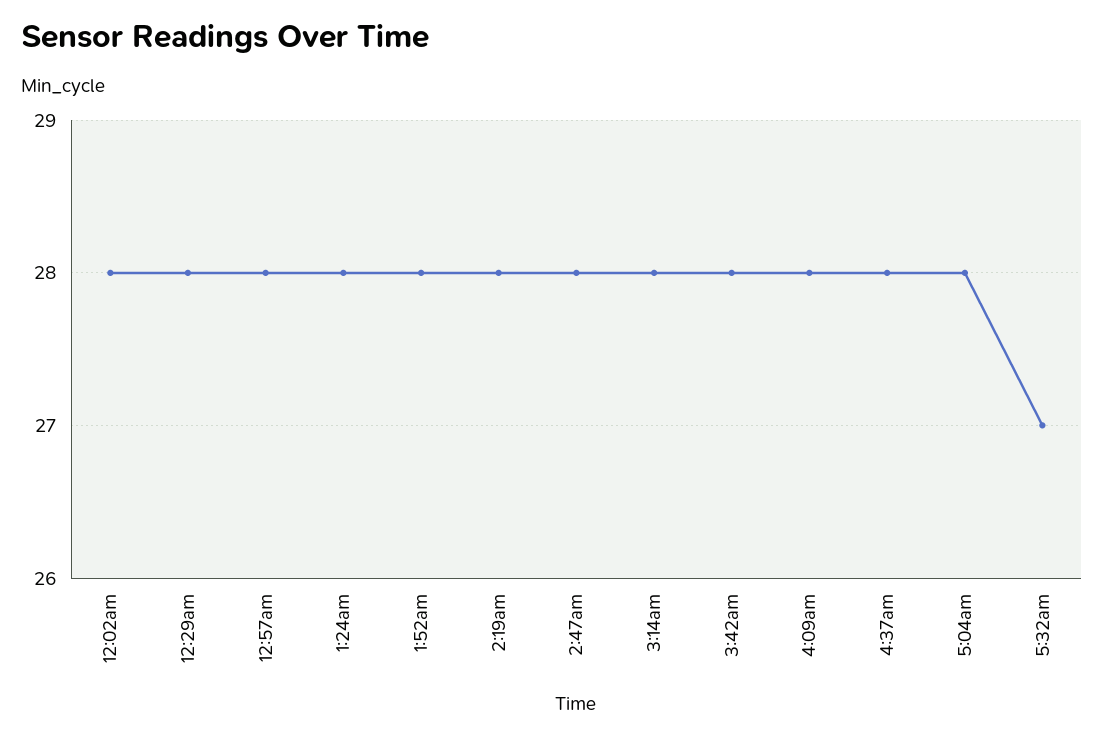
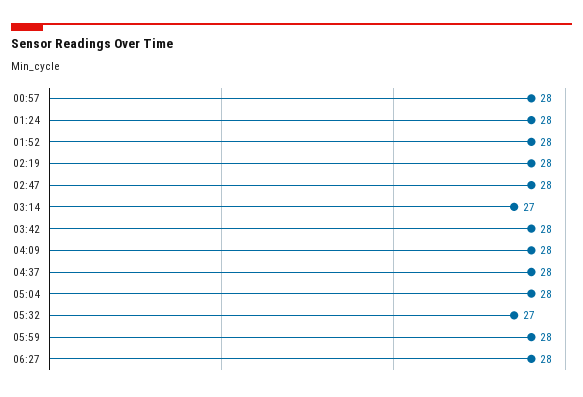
12:02am: 28 -> none
12:29am: 28 -> none
3:14am: 28 -> 27
05:59: none -> 28
06:27: none -> 28

